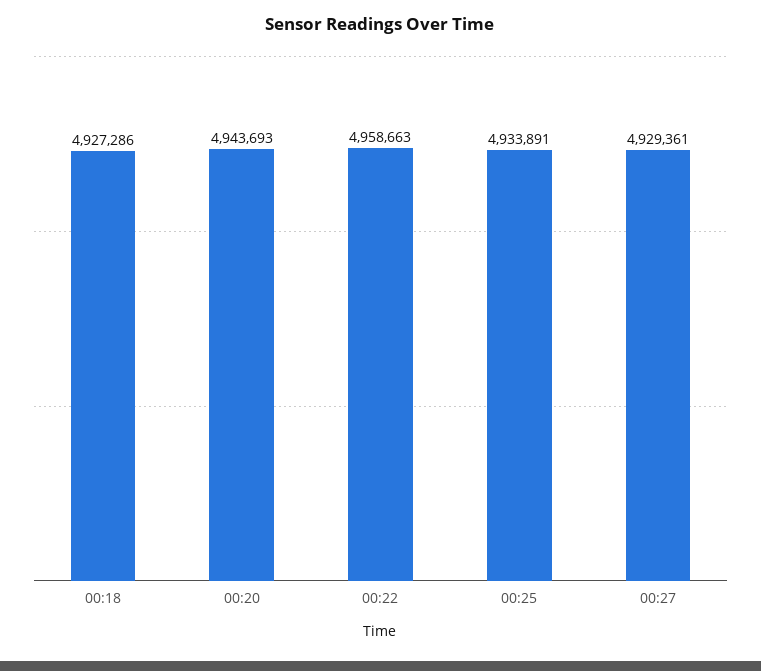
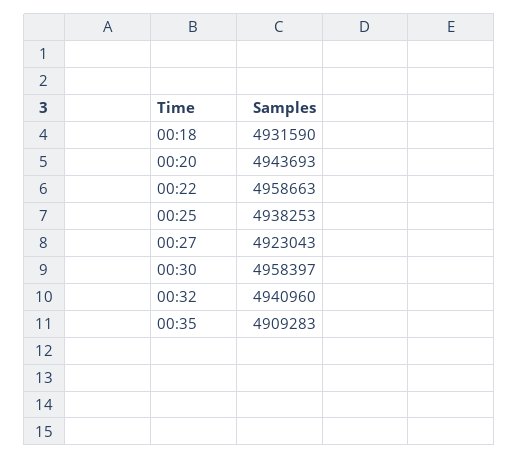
00:18: 4927286 -> 4931590
00:25: 4933891 -> 4938253
00:27: 4929361 -> 4923043
00:30: none -> 4958397
00:32: none -> 4940960
00:35: none -> 4909283

